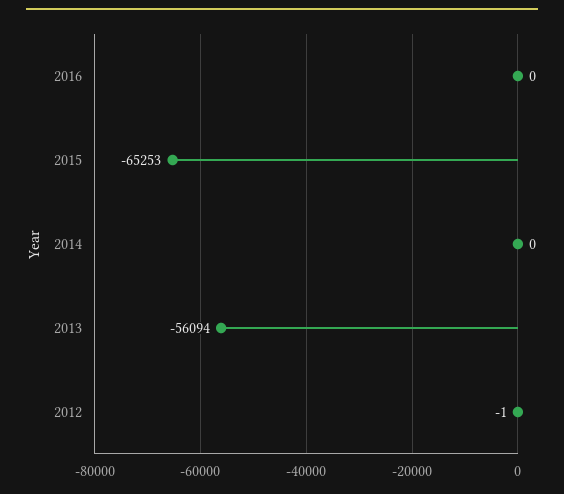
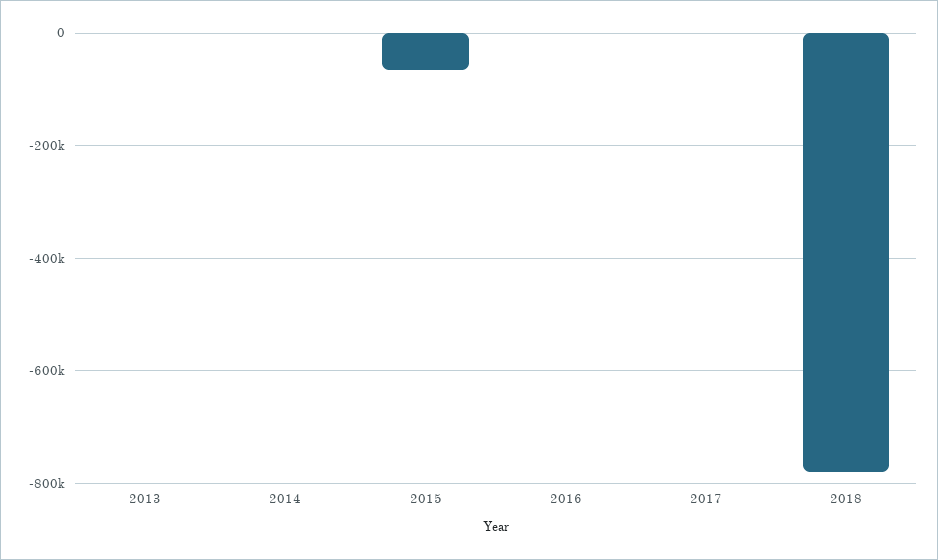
2013: -56094 -> 0
2012: -1 -> none
2017: none -> 0
2018: none -> -780000

